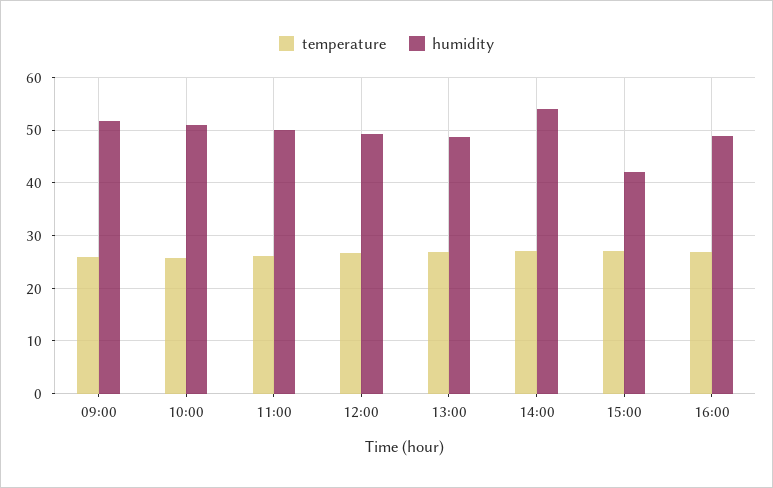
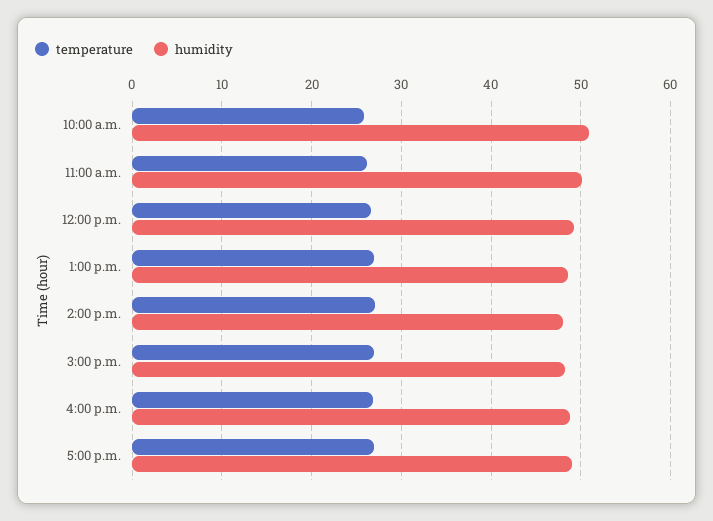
temperature, 09:00: 26 -> none
humidity, 09:00: 52 -> none
humidity, 14:00: 54 -> 48
humidity, 15:00: 42 -> 48
temperature, 5:00 p.m.: none -> 27
humidity, 5:00 p.m.: none -> 49

